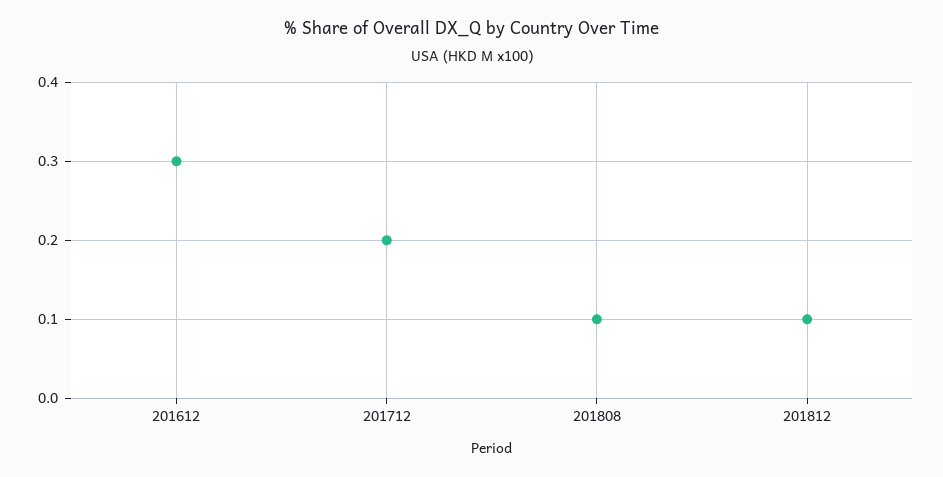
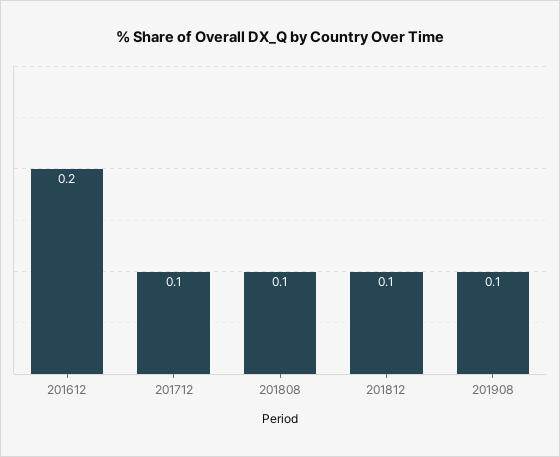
201612: 0.3 -> 0.2
201712: 0.2 -> 0.1
201908: none -> 0.1

